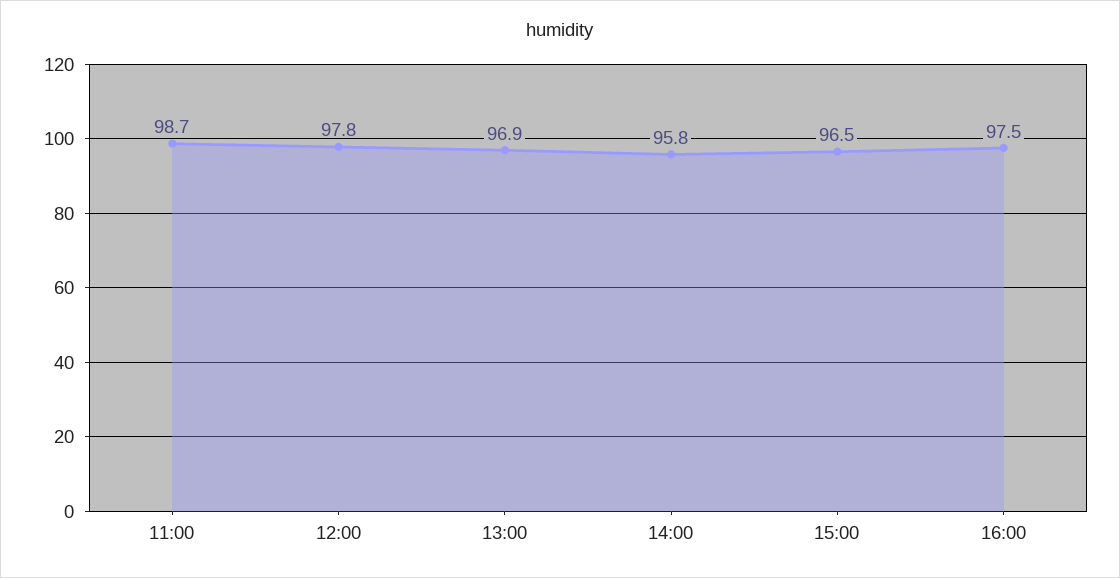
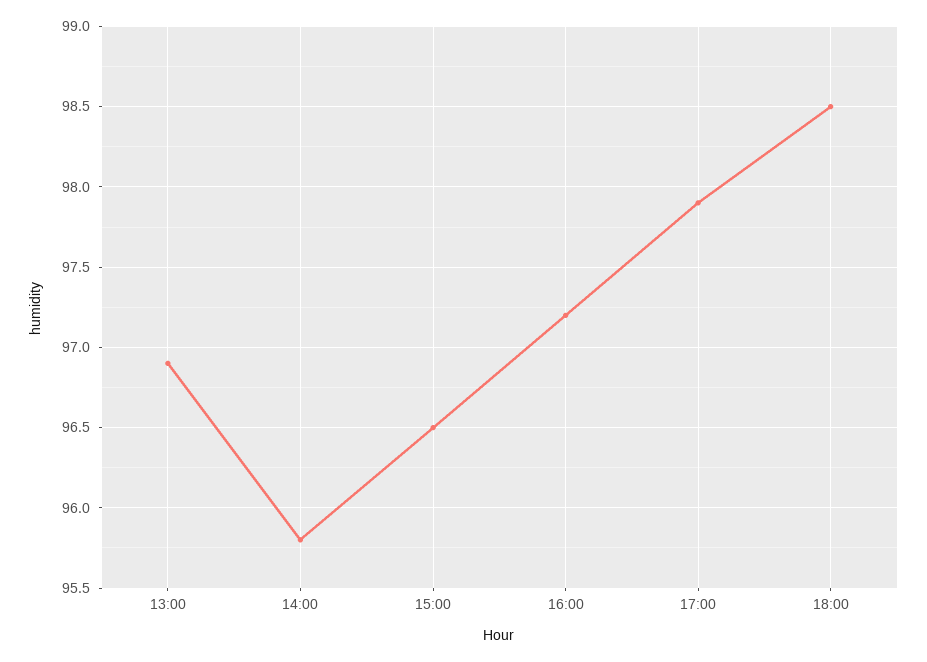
11:00: 98.7 -> none
12:00: 97.8 -> none
16:00: 97.5 -> 97.2
17:00: none -> 97.9
18:00: none -> 98.5

